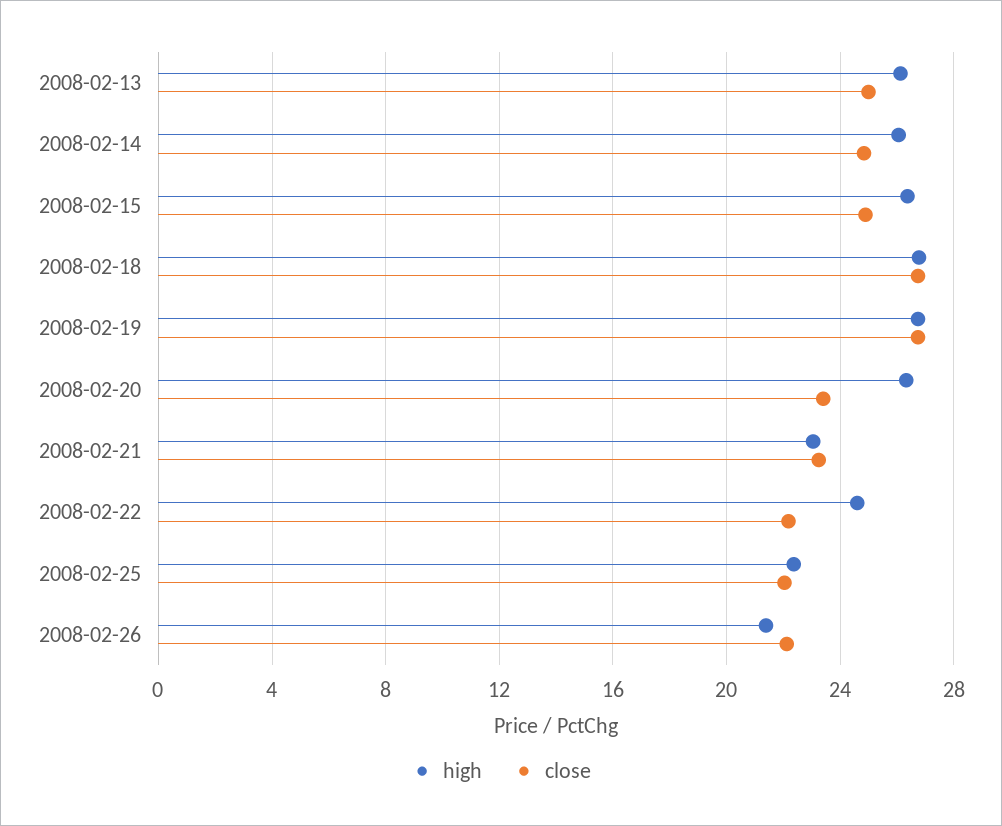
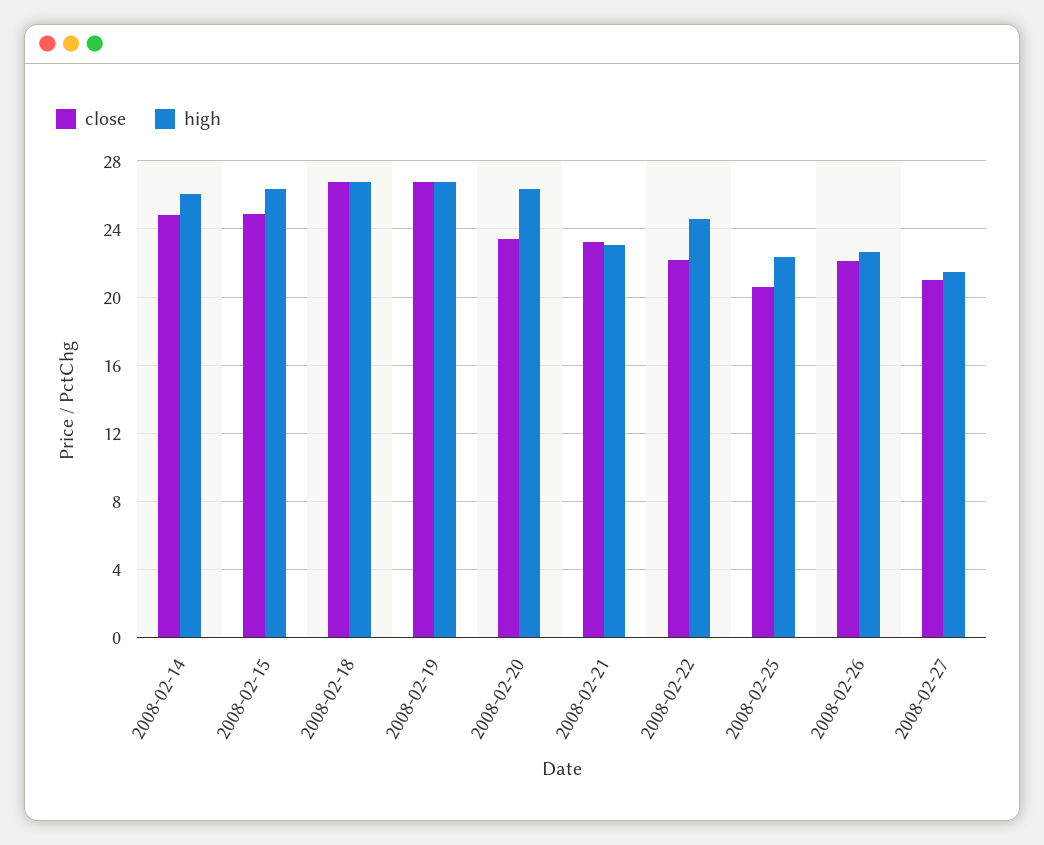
high, 2008-02-13: 26 -> none
close, 2008-02-13: 25 -> none
close, 2008-02-25: 22 -> 20.5
high, 2008-02-26: 21.5 -> 22.5
close, 2008-02-27: none -> 21
high, 2008-02-27: none -> 21.5

